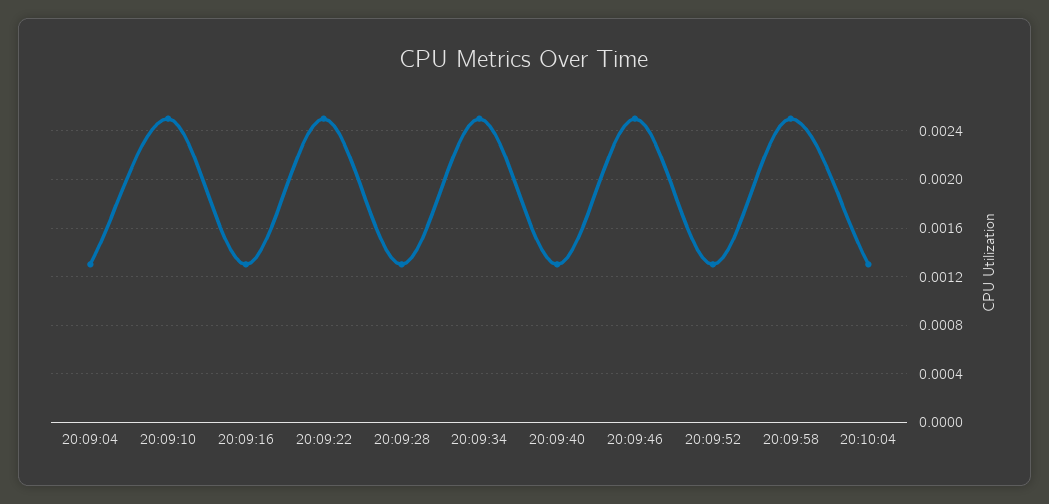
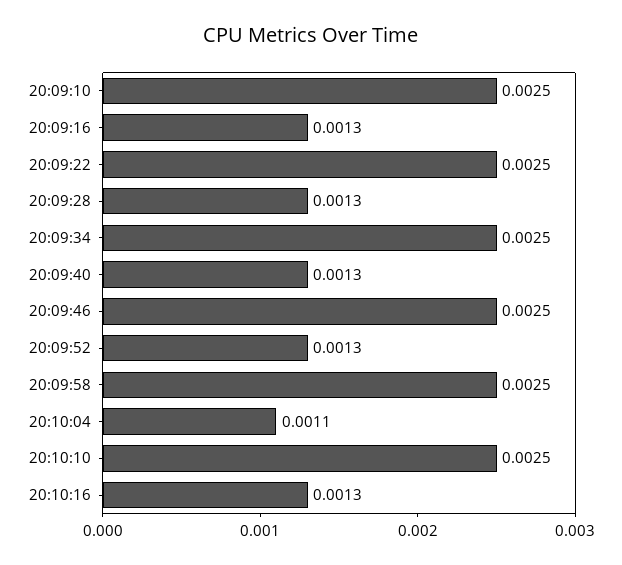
20:09:04: 0.0013 -> none
20:10:04: 0.0013 -> 0.0011
20:10:10: none -> 0.0025
20:10:16: none -> 0.0013

